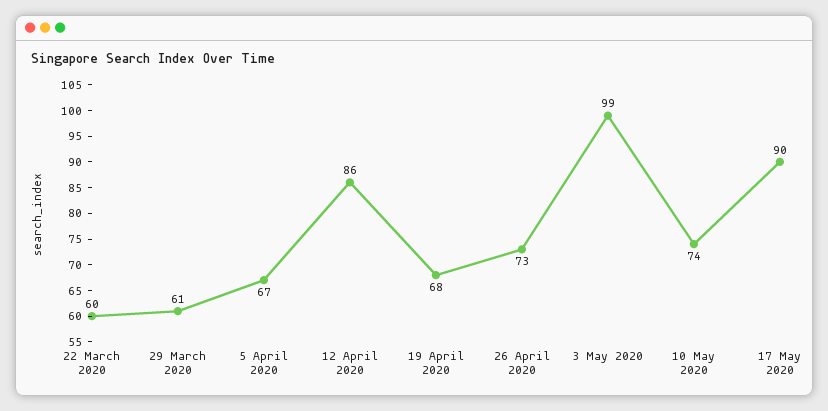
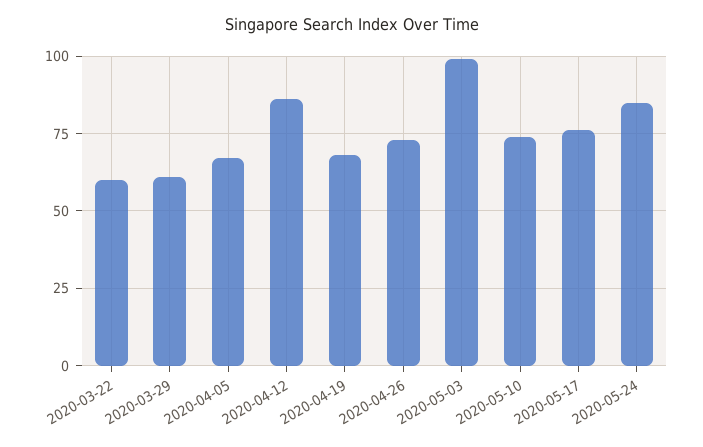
17 May 2020: 90 -> 75
2020-05-24: none -> 85

